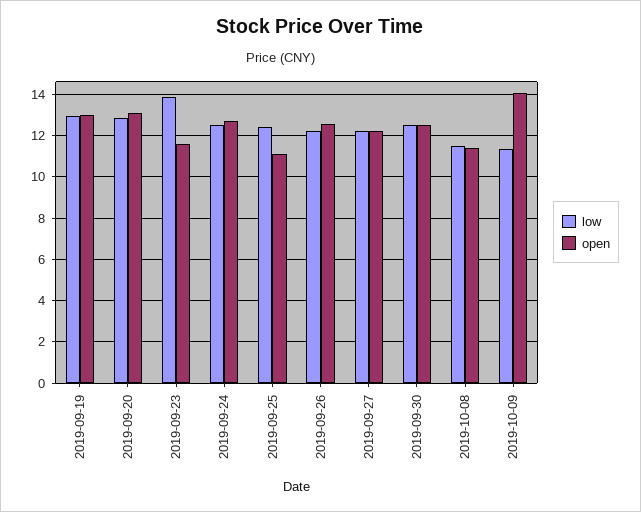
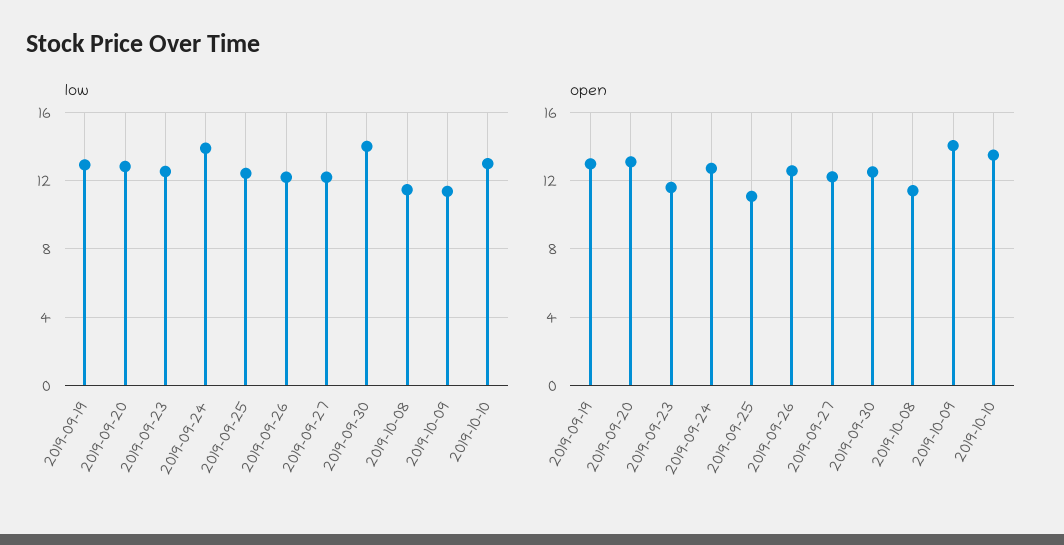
low, 2019-09-23: 14 -> 12.5
low, 2019-09-24: 12.5 -> 14
low, 2019-09-30: 12.5 -> 14
low, 2019-10-10: none -> 13
open, 2019-10-10: none -> 13.5

